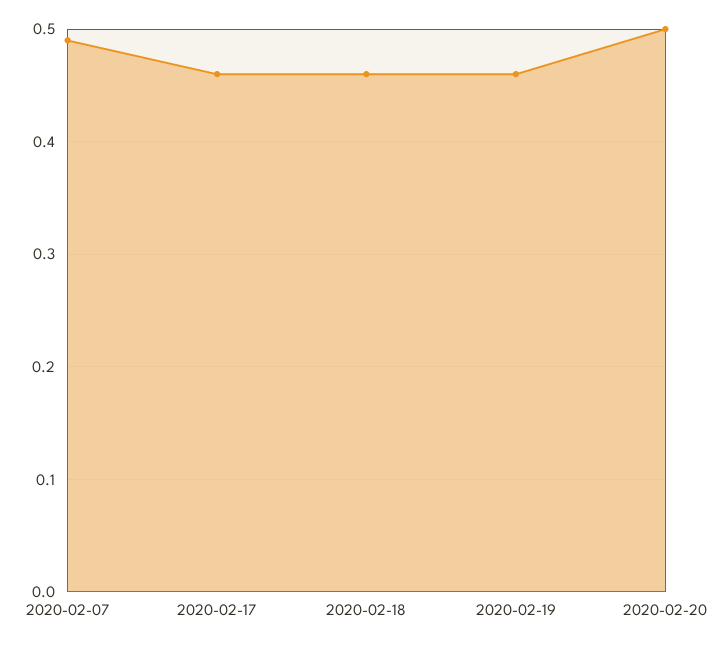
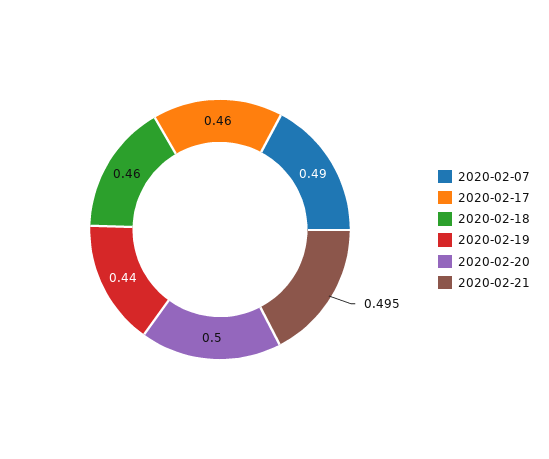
2020-02-19: 0.46 -> 0.44
2020-02-21: none -> 0.495

